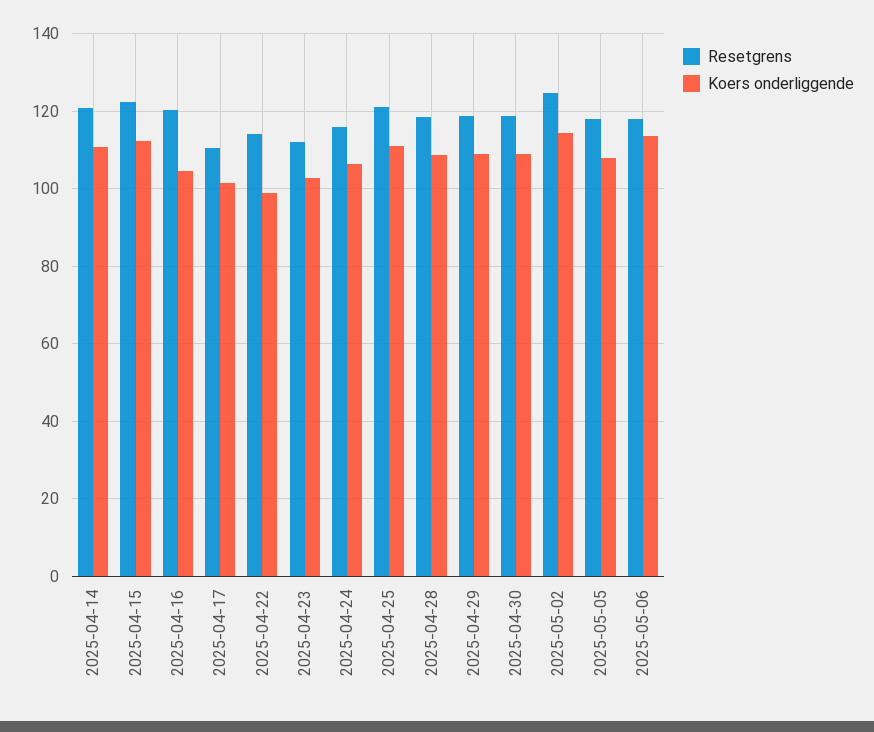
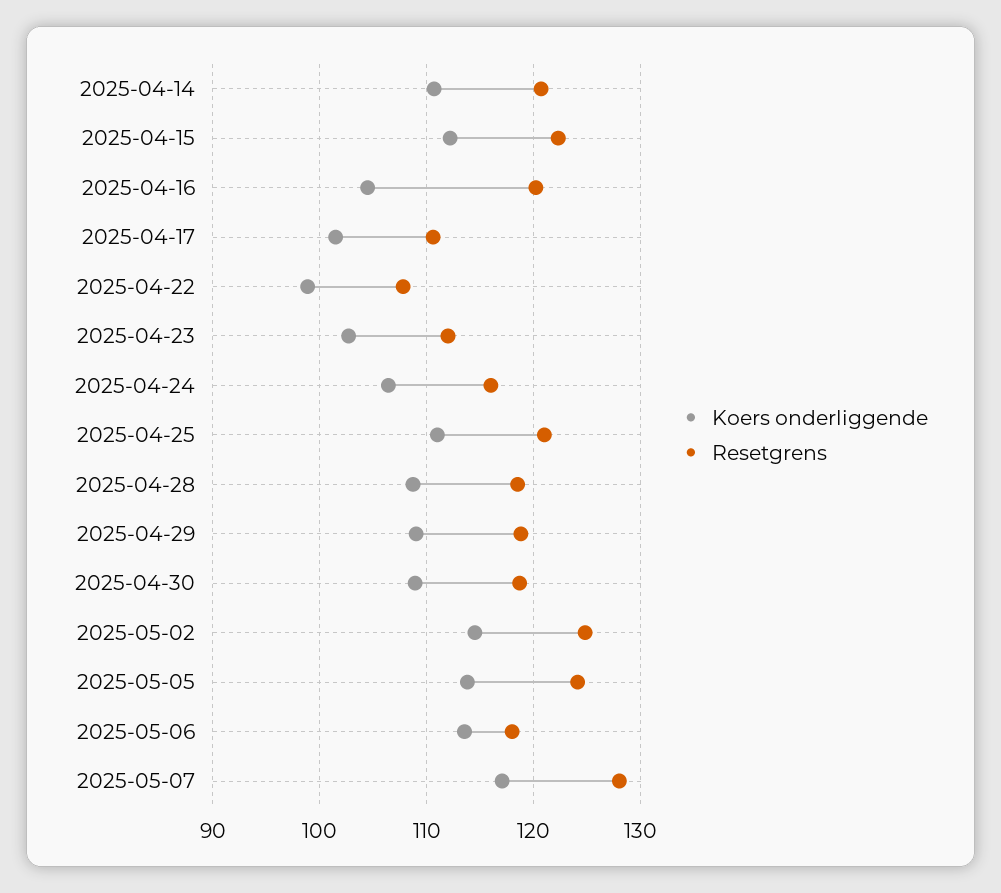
Resetgrens, 2025-04-22: 114 -> 108
Resetgrens, 2025-05-05: 118 -> 124
Koers onderliggende, 2025-05-05: 108 -> 114
Koers onderliggende, 2025-05-07: none -> 117
Resetgrens, 2025-05-07: none -> 128

